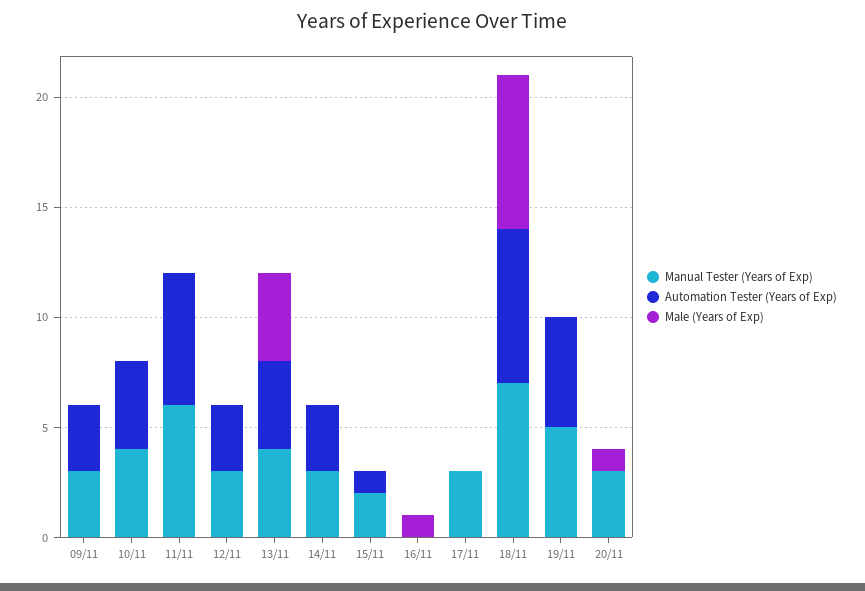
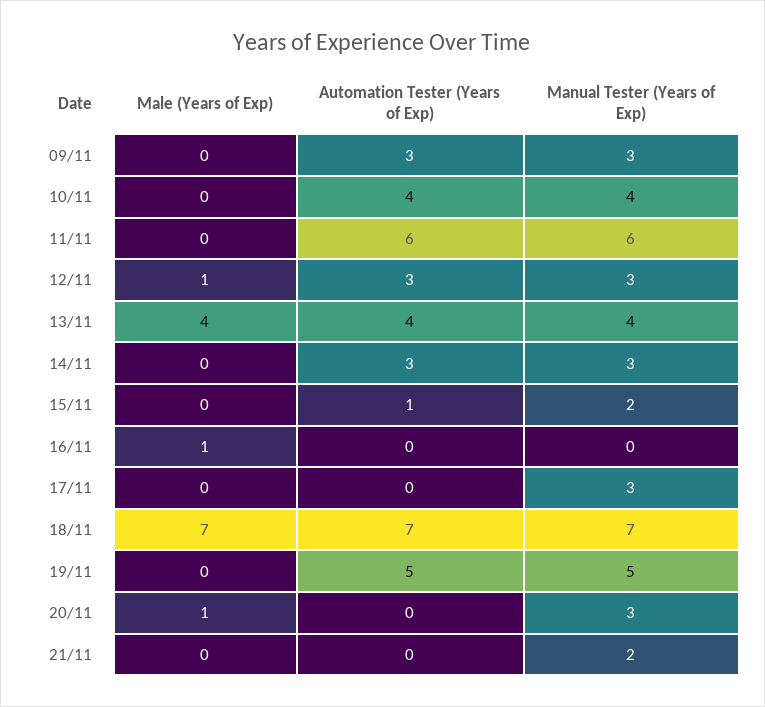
Male (Years of Exp), 12/11: 0 -> 1
Male (Years of Exp), 21/11: none -> 0
Automation Tester (Years of Exp), 21/11: none -> 0
Manual Tester (Years of Exp), 21/11: none -> 2

